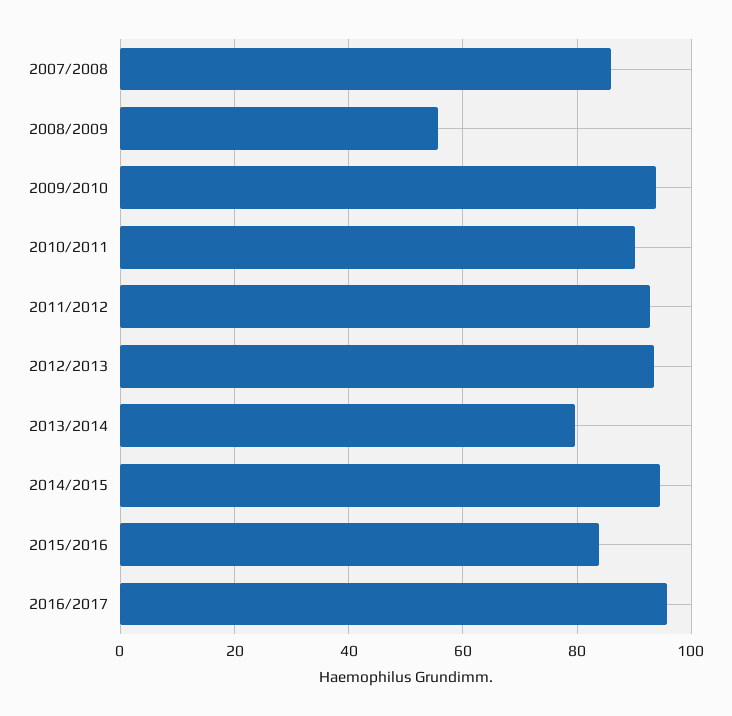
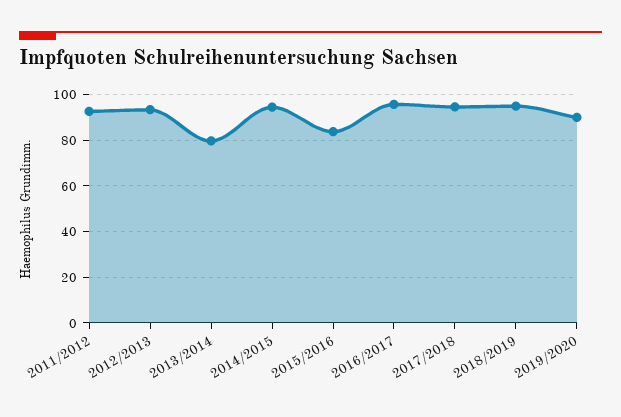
2007/2008: 86 -> none
2008/2009: 56 -> none
2009/2010: 94 -> none
2010/2011: 90 -> none
2017/2018: none -> 95
2018/2019: none -> 95
2019/2020: none -> 90

